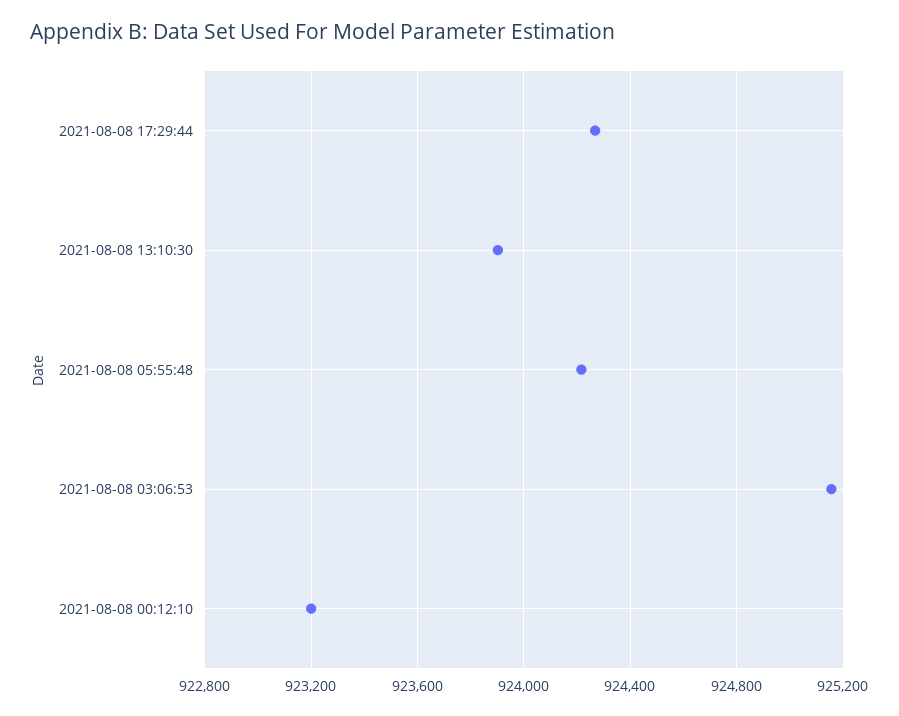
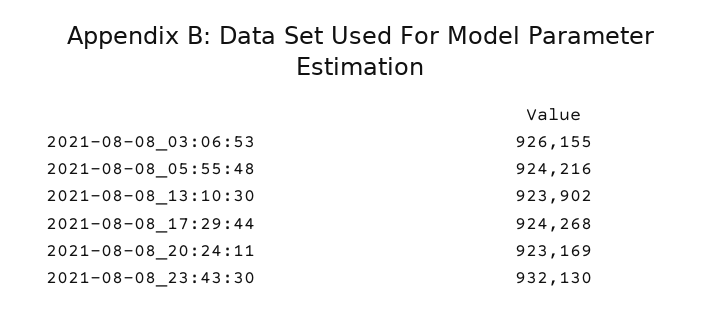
2021-08-08 03:06:53: 925150 -> 926155
2021-08-08 00:12:10: 923200 -> none
2021-08-08_20:24:11: none -> 923169
2021-08-08_23:43:30: none -> 932130

